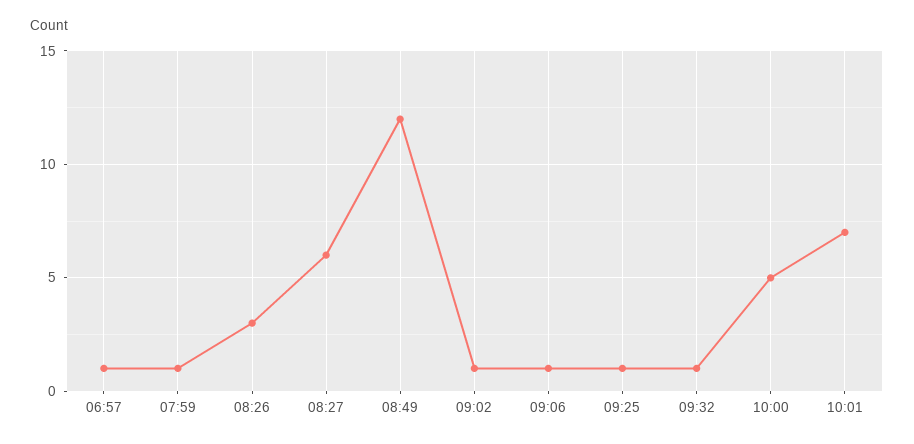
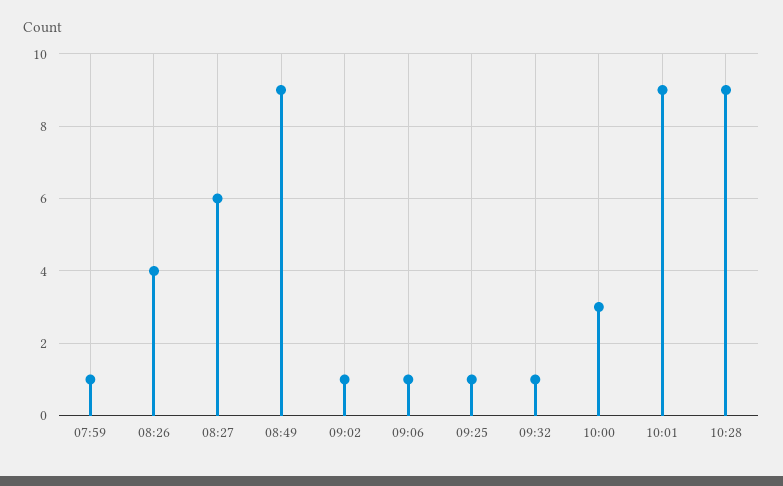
06:57: 1 -> none
08:26: 3 -> 4
08:49: 12 -> 9
10:00: 5 -> 3
10:01: 7 -> 9
10:28: none -> 9

